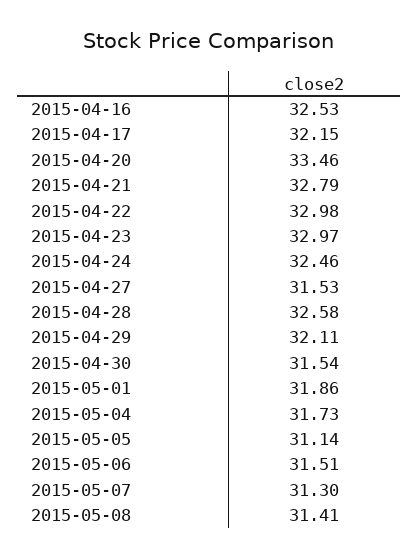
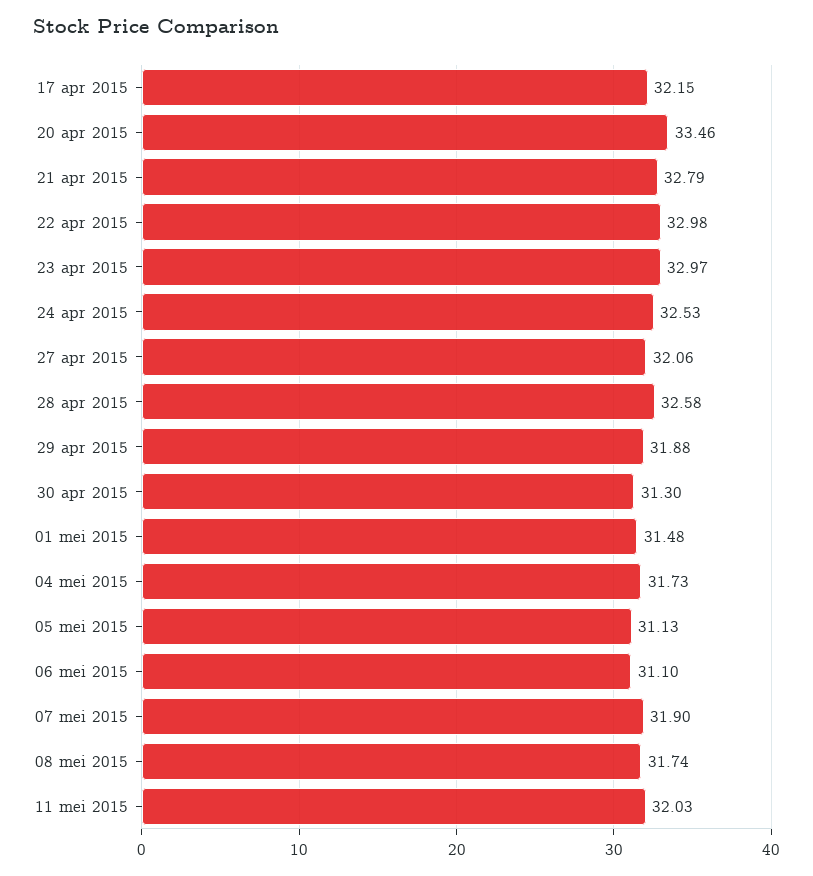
2015-04-16: 32.53 -> none
2015-04-24: 32.46 -> 32.53
2015-04-27: 31.53 -> 32.06
2015-04-29: 32.11 -> 31.88
2015-04-30: 31.54 -> 31.3
2015-05-01: 31.86 -> 31.48
2015-05-05: 31.14 -> 31.13
2015-05-06: 31.51 -> 31.1
2015-05-07: 31.3 -> 31.9
2015-05-08: 31.41 -> 31.74
11 mei 2015: none -> 32.03

